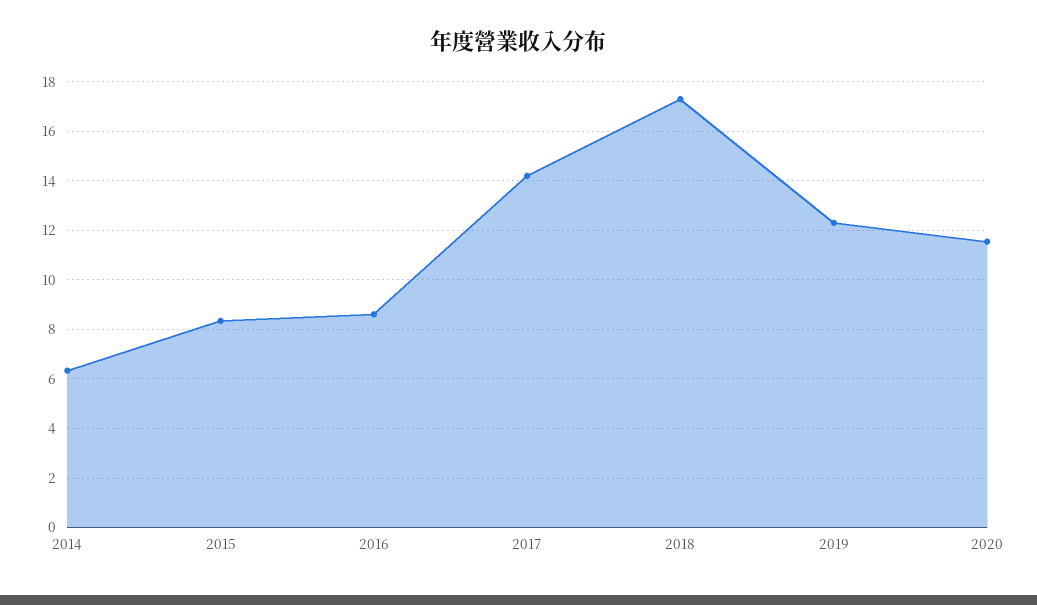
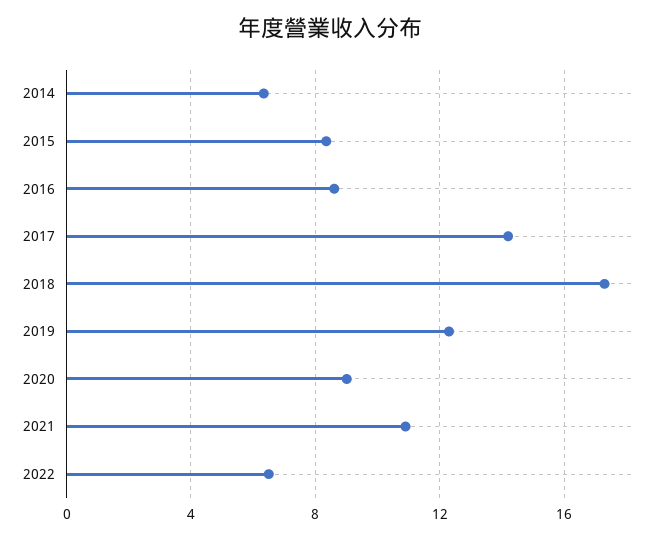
2020: 11.5 -> 9
2021: none -> 11
2022: none -> 6.5

